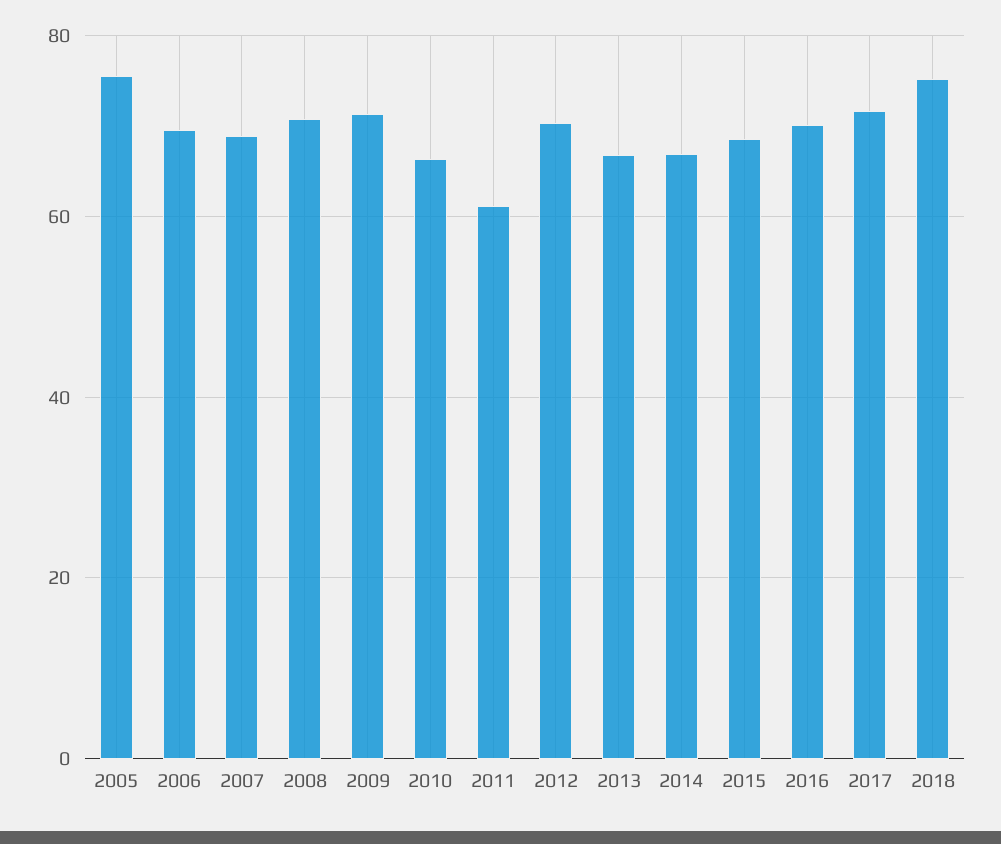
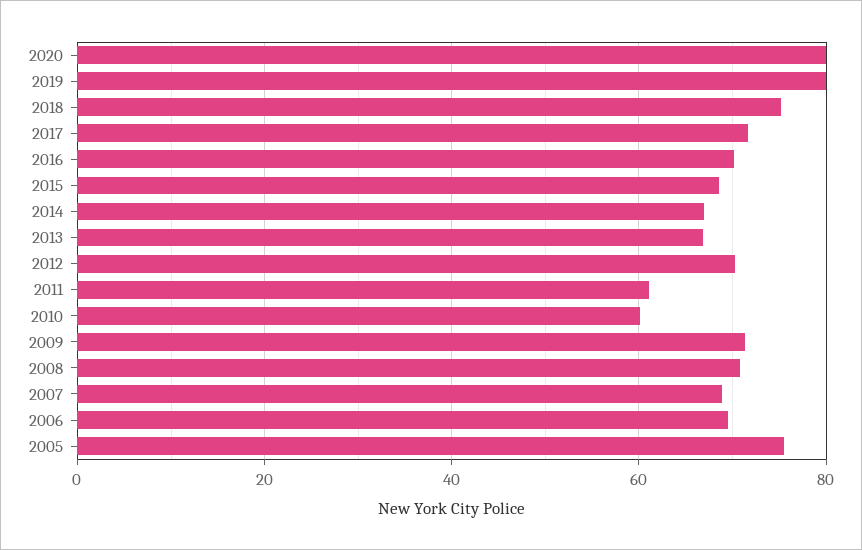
2010: 66 -> 60
2020: none -> 80
2019: none -> 80

